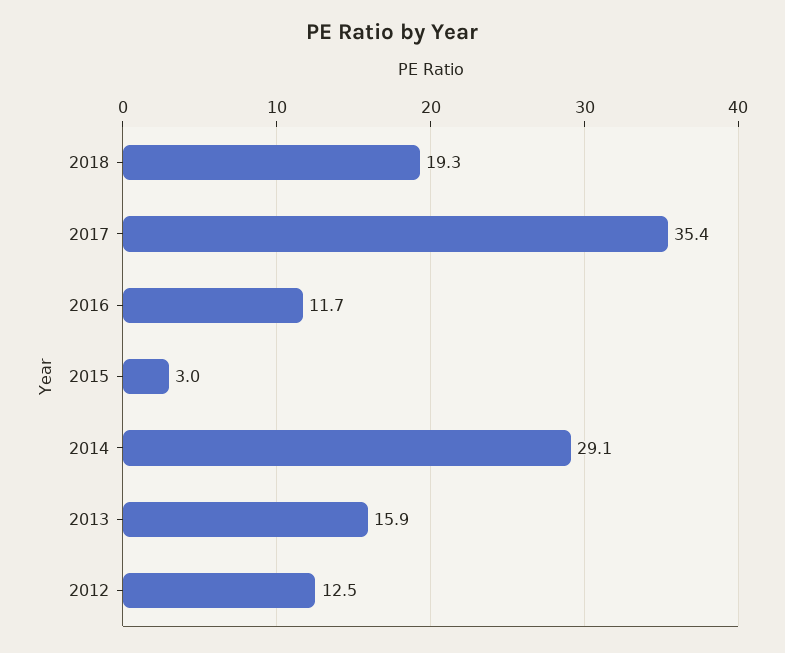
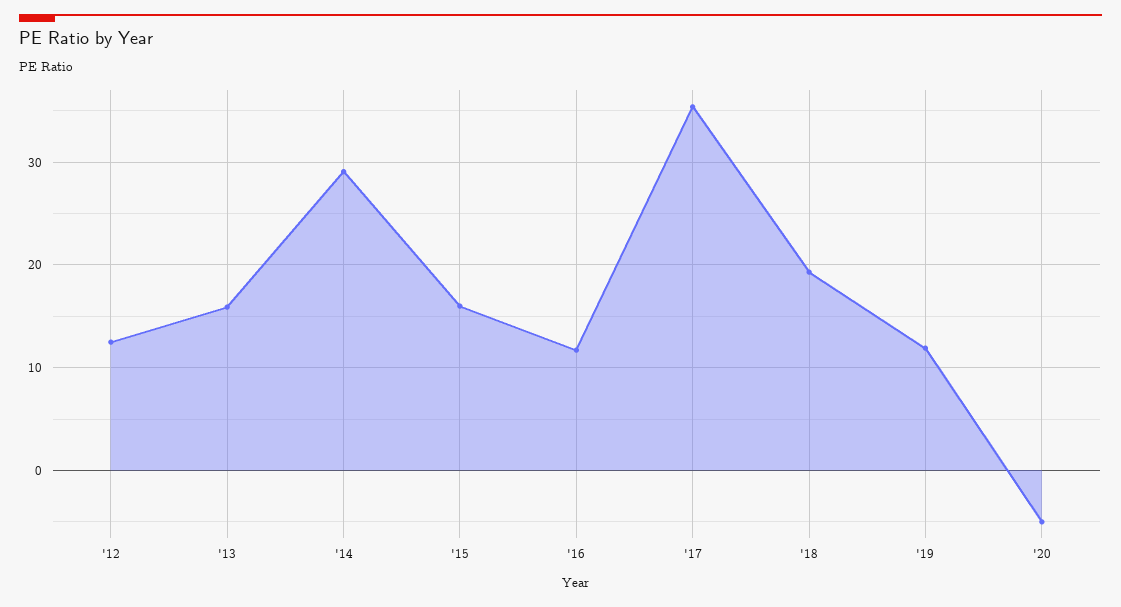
2015: 3 -> 16
'19: none -> 12
'20: none -> -5

